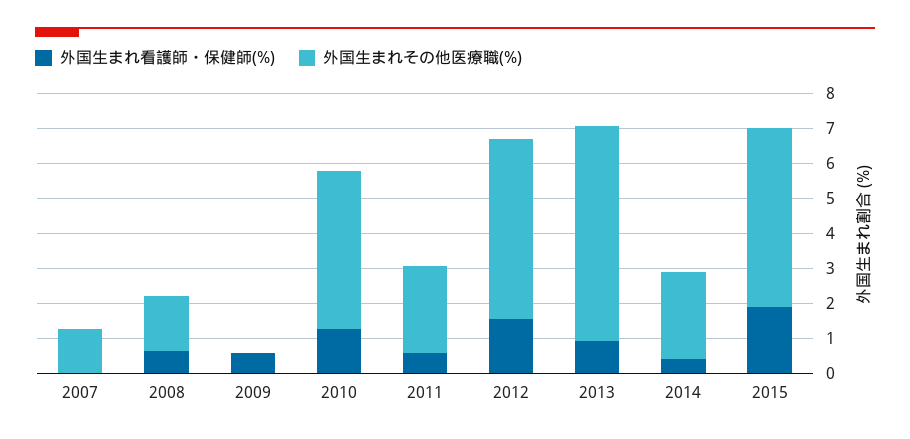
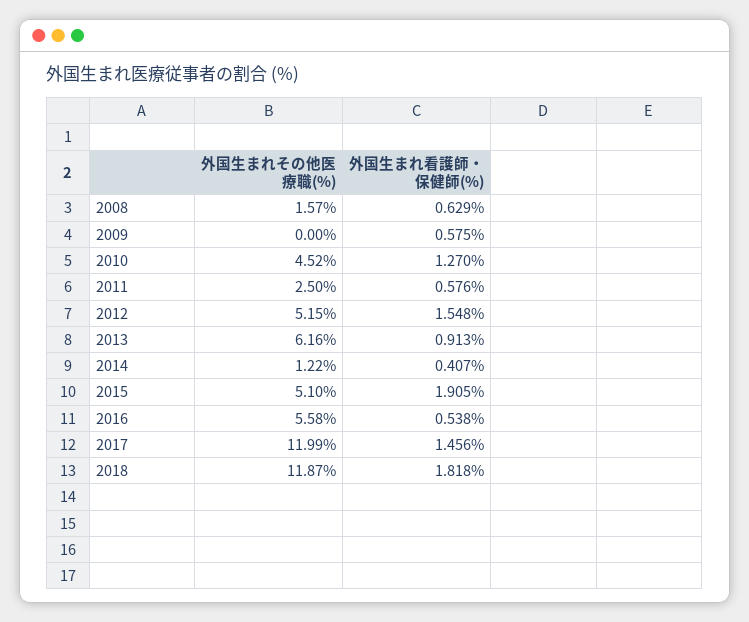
外国生まれ看護師・保健師(%), 2007: 0 -> none
外国生まれその他医療職(%), 2007: 1.25 -> none
外国生まれその他医療職(%), 2014: 2.5 -> 1.22
外国生まれその他医療職(%), 2016: none -> 5.58
外国生まれ看護師・保健師(%), 2016: none -> 0.538
外国生まれその他医療職(%), 2017: none -> 11.99
外国生まれ看護師・保健師(%), 2017: none -> 1.456
外国生まれその他医療職(%), 2018: none -> 11.87
外国生まれ看護師・保健師(%), 2018: none -> 1.818

